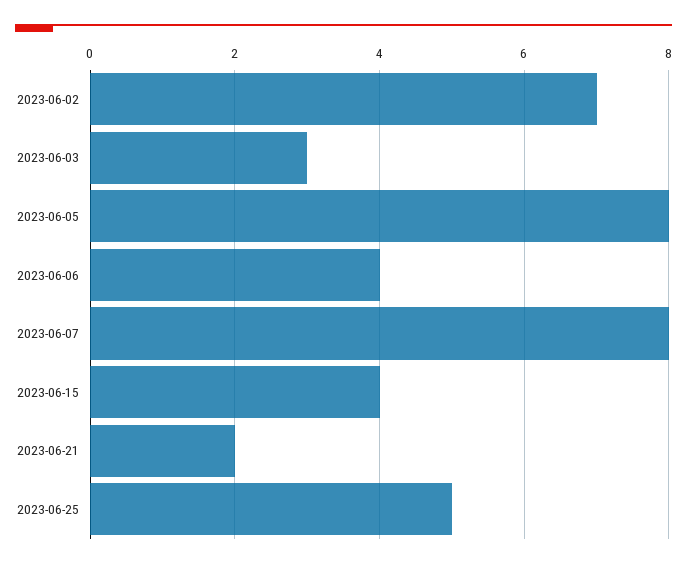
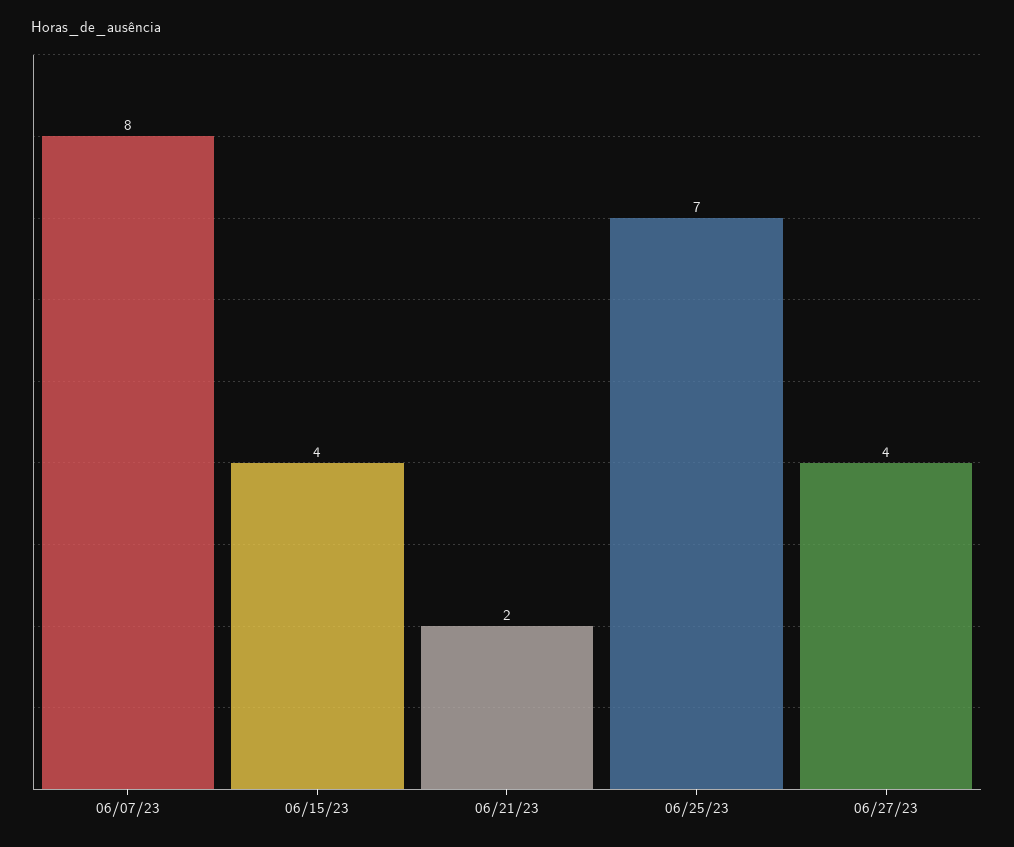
2023-06-02: 7 -> none
2023-06-03: 3 -> none
2023-06-05: 8 -> none
2023-06-06: 4 -> none
2023-06-25: 5 -> 7
06/27/23: none -> 4

